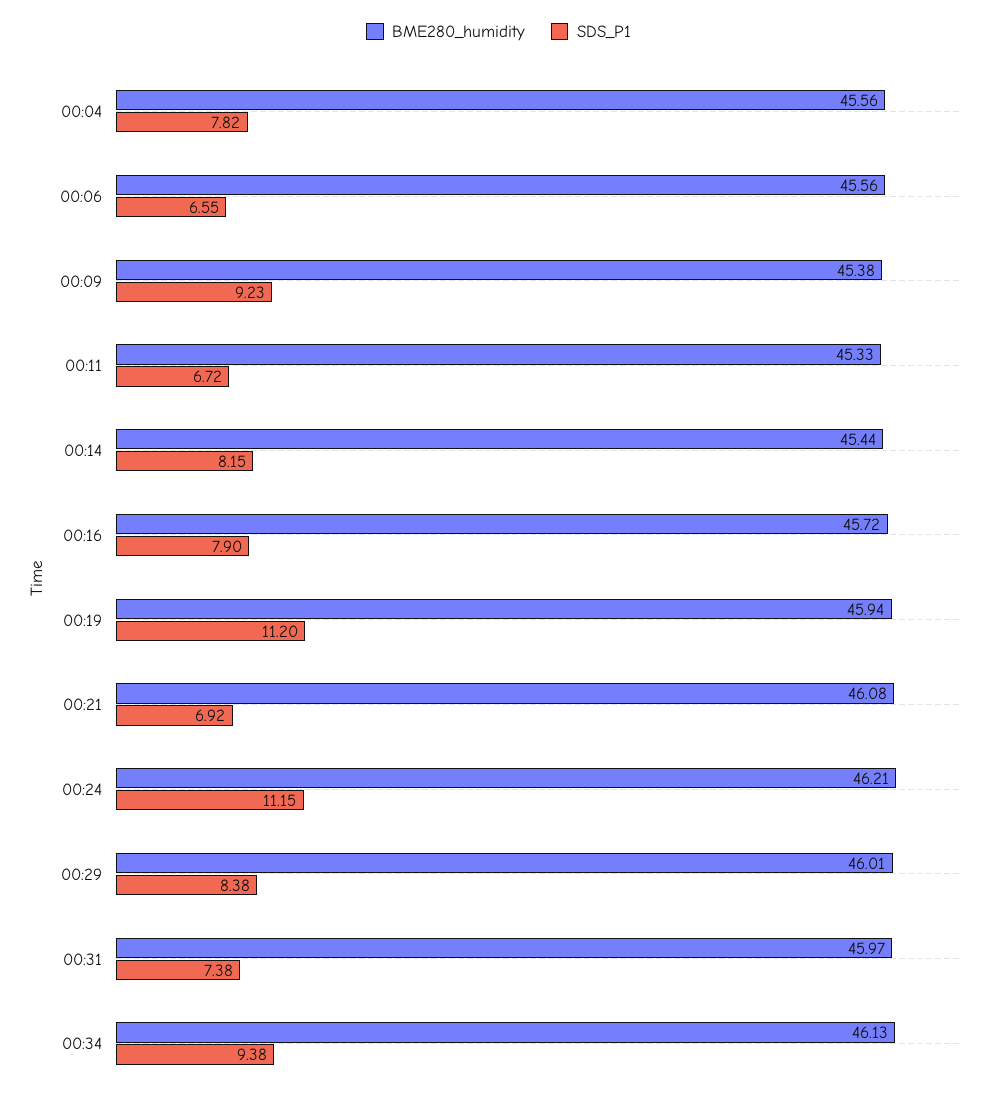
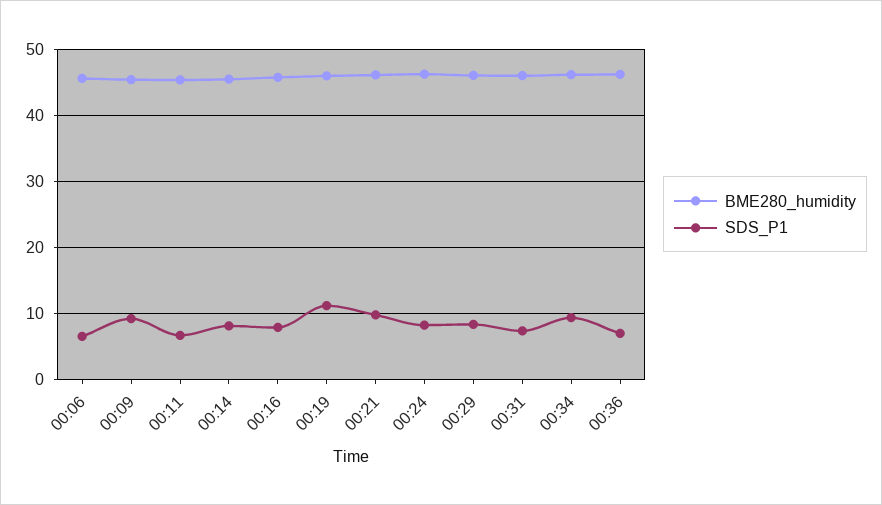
BME280_humidity, 00:04: 45.56 -> none
SDS_P1, 00:04: 7.82 -> none
SDS_P1, 00:21: 6.92 -> 10
SDS_P1, 00:24: 11.15 -> 8
BME280_humidity, 00:36: none -> 46
SDS_P1, 00:36: none -> 7

